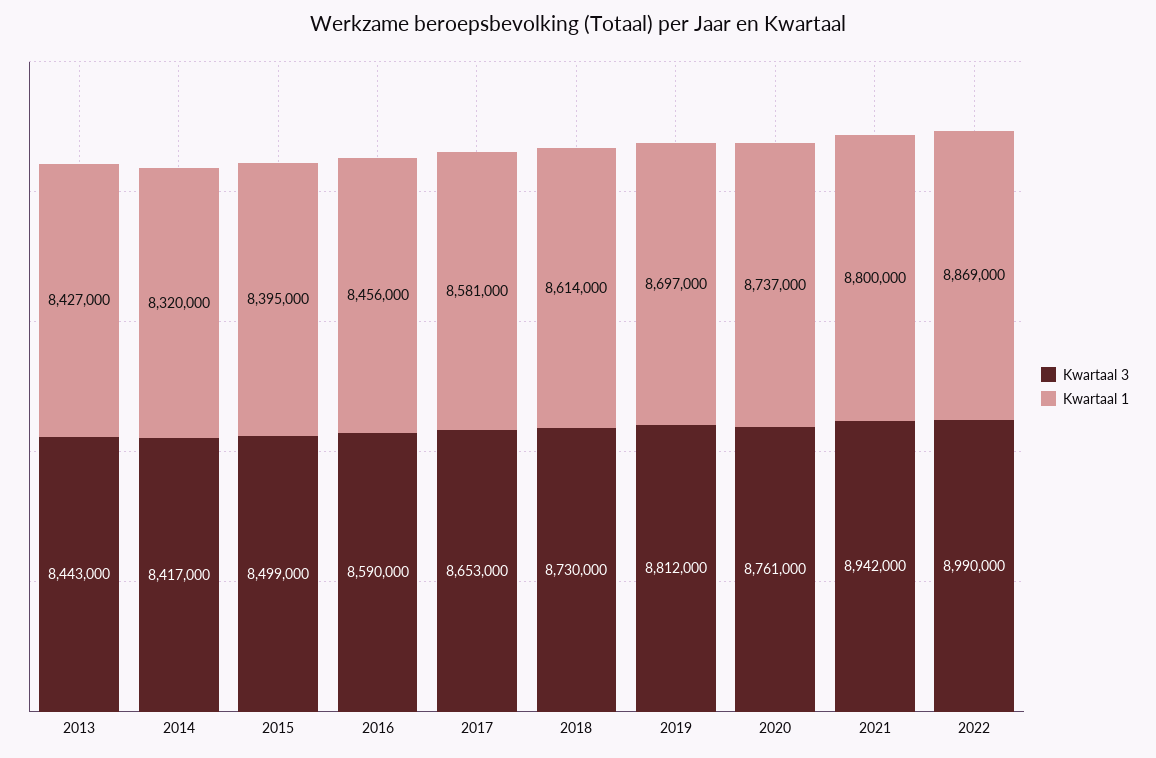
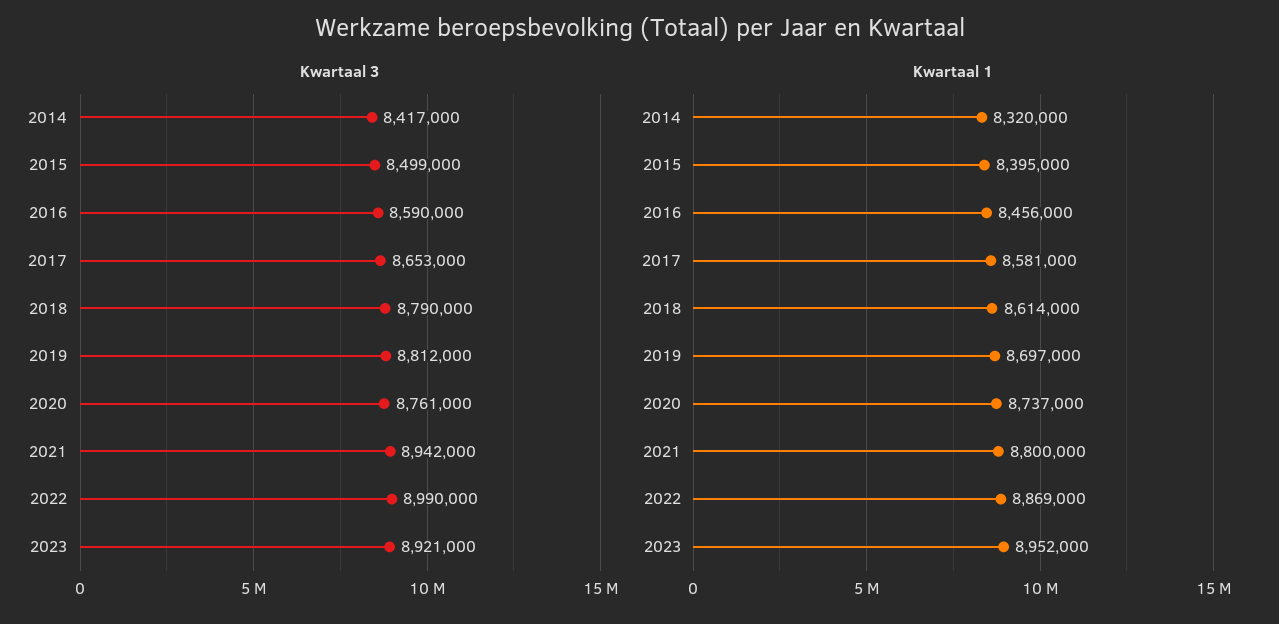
Kwartaal 3, 2013: 8443000 -> none
Kwartaal 1, 2013: 8427000 -> none
Kwartaal 3, 2018: 8730000 -> 8790000
Kwartaal 3, 2023: none -> 8921000
Kwartaal 1, 2023: none -> 8952000

